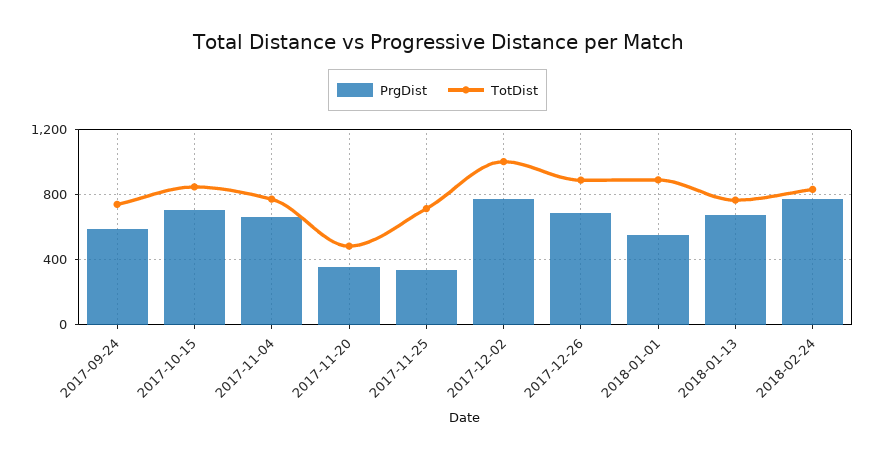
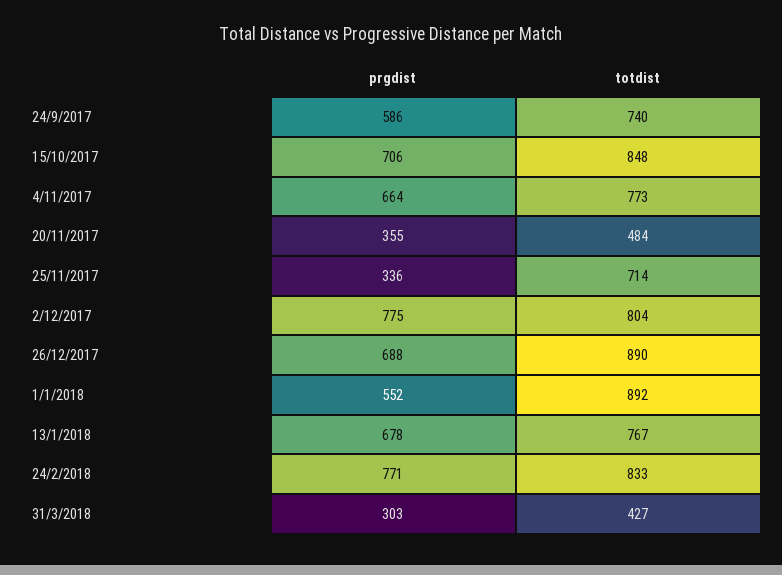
TotDist, 2017-12-02: 1000 -> 804
PrgDist, 31/3/2018: none -> 303
TotDist, 31/3/2018: none -> 427

